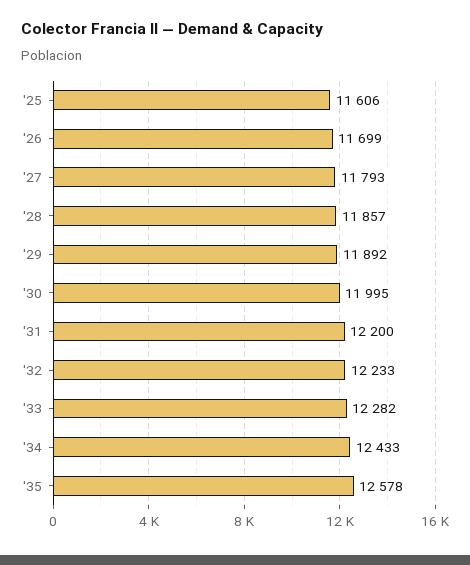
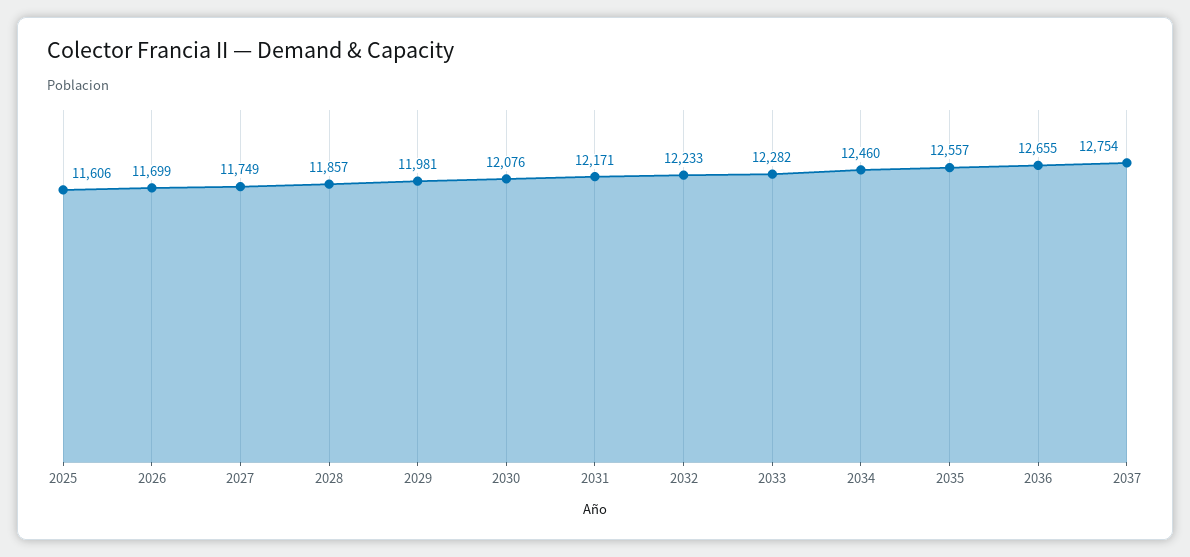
'27: 11793 -> 11749
'29: 11892 -> 11981
'30: 11995 -> 12076
'31: 12200 -> 12171
'34: 12433 -> 12460
'35: 12578 -> 12557
2036: none -> 12655
2037: none -> 12754

